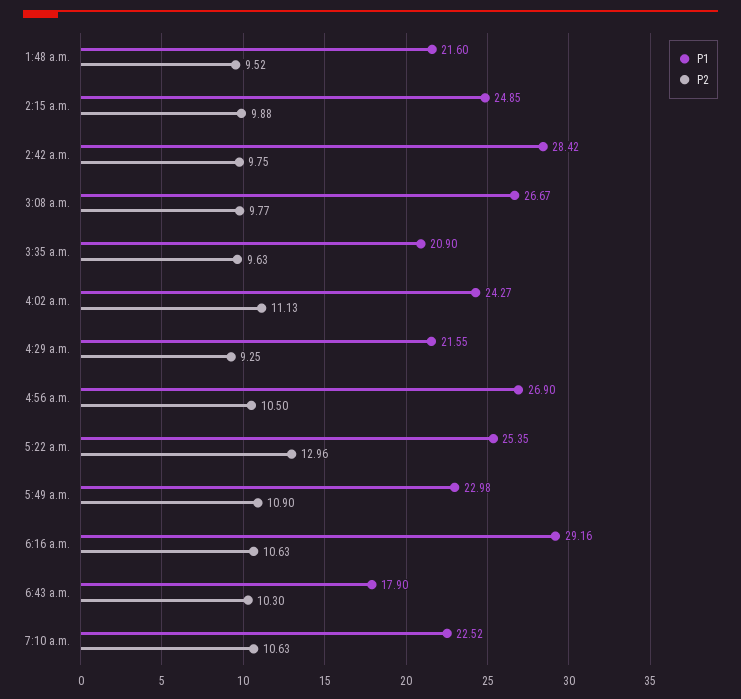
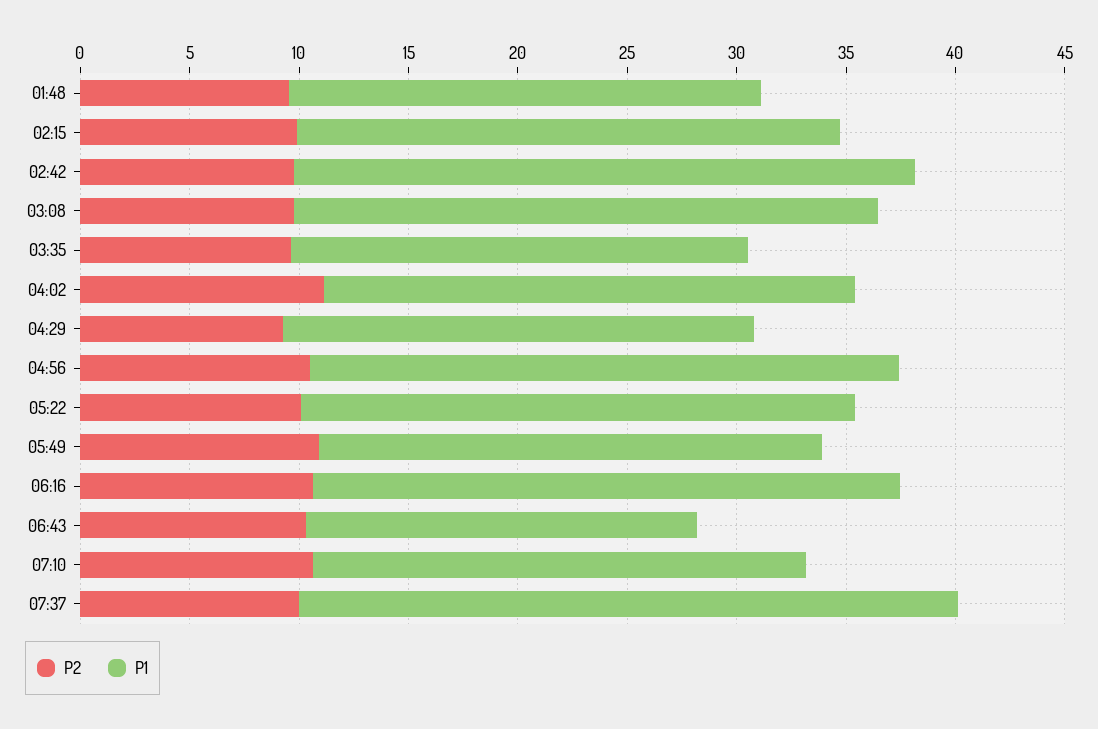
P2, 5:22 a.m.: 12.96 -> 10
P1, 6:16 a.m.: 29.16 -> 27
P2, 07:37: none -> 10
P1, 07:37: none -> 30

